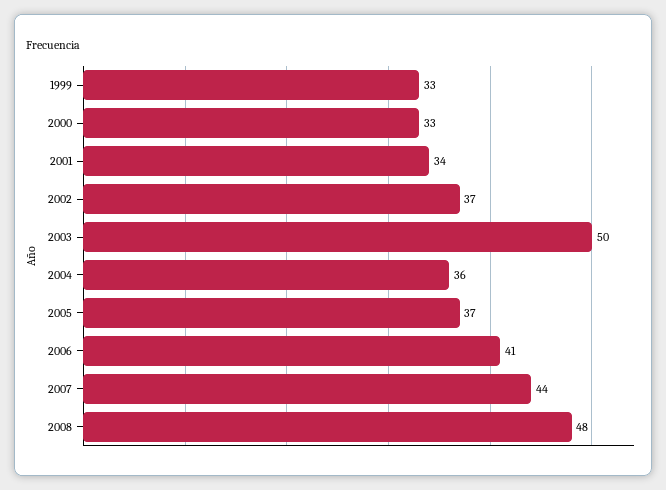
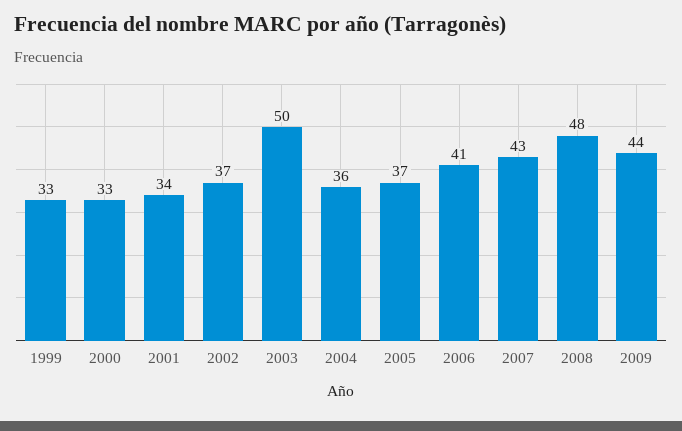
2007: 44 -> 43
2009: none -> 44

